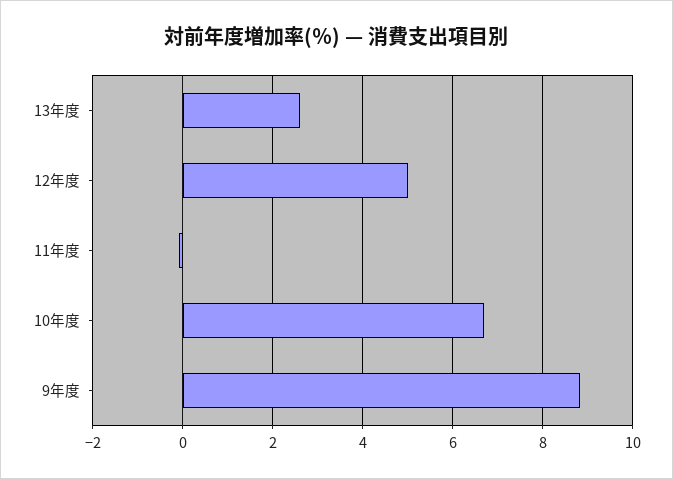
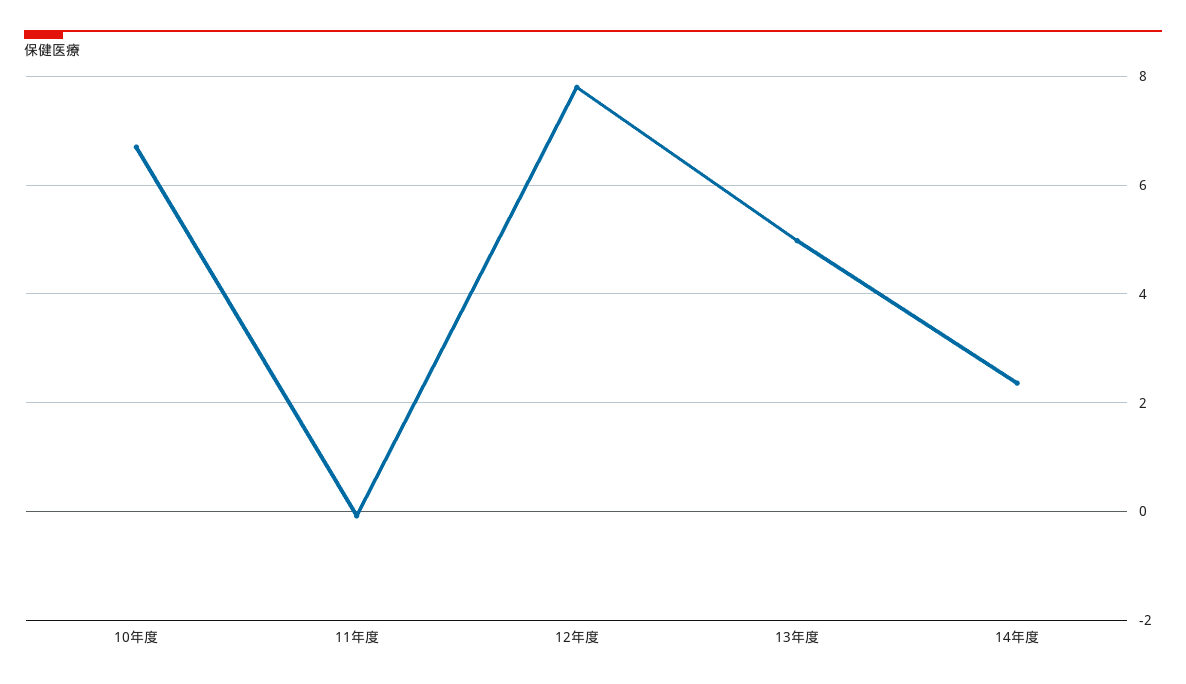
13年度: 2.6 -> 5
12年度: 5 -> 7.8
9年度: 8.8 -> none
14年度: none -> 2.4

